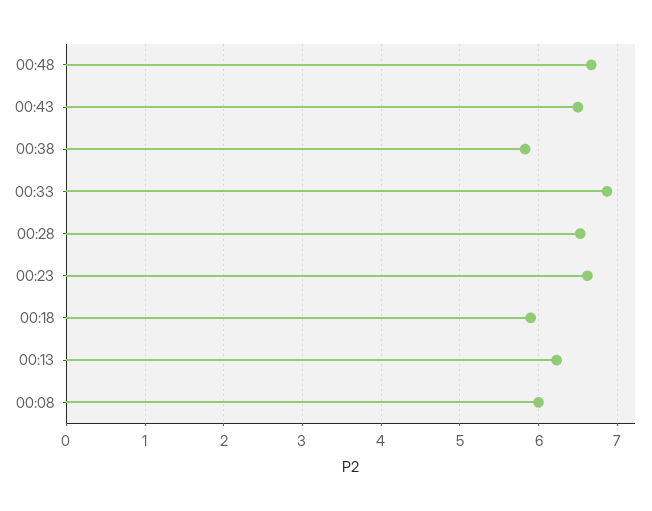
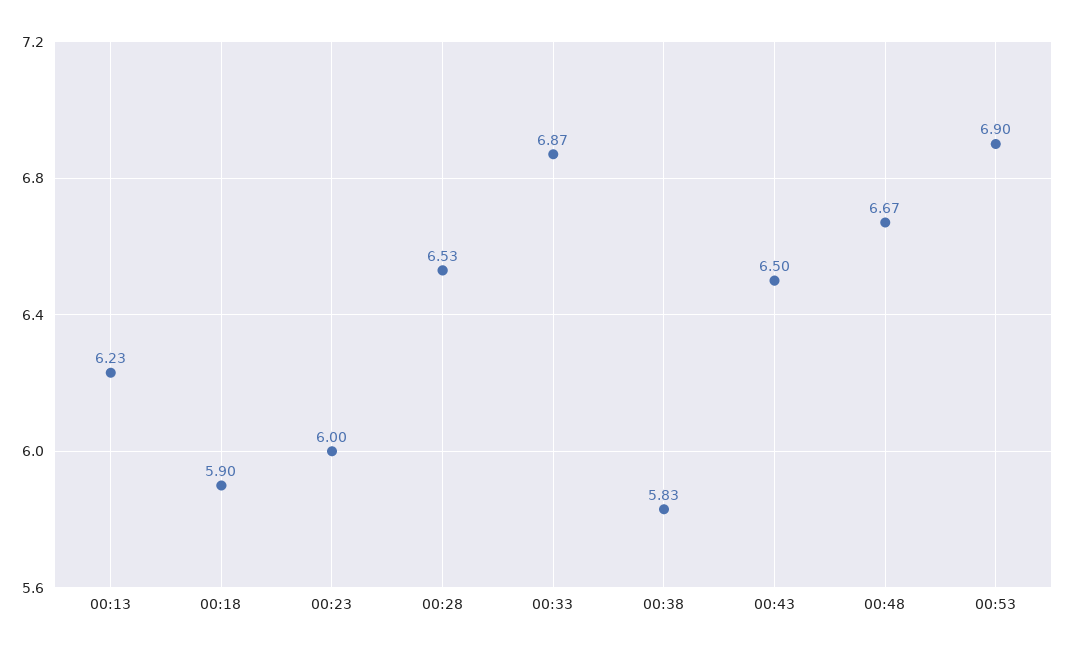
00:23: 6.6 -> 6
00:08: 6 -> none
00:53: none -> 6.9

